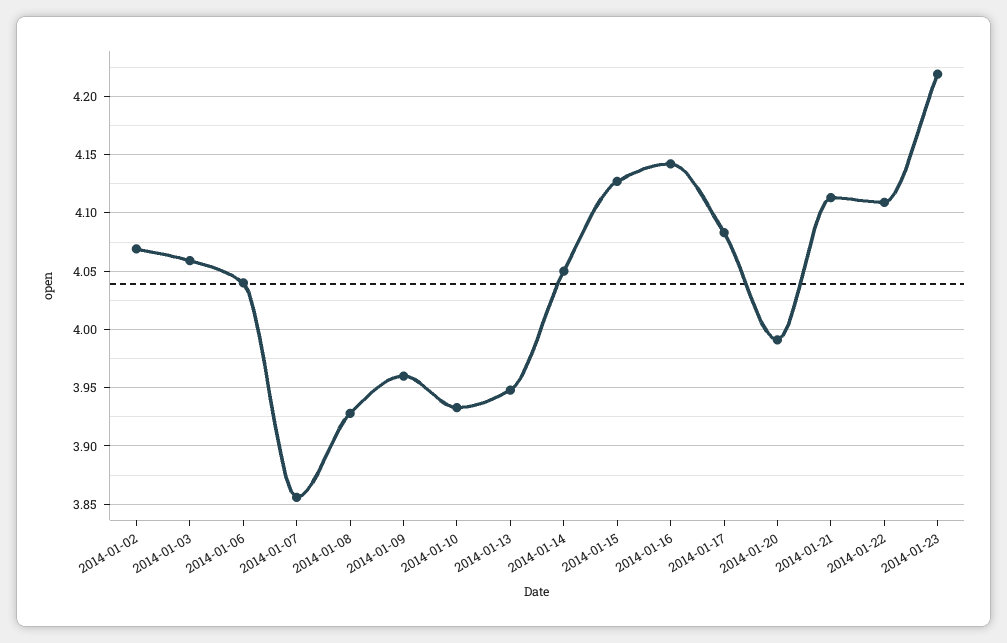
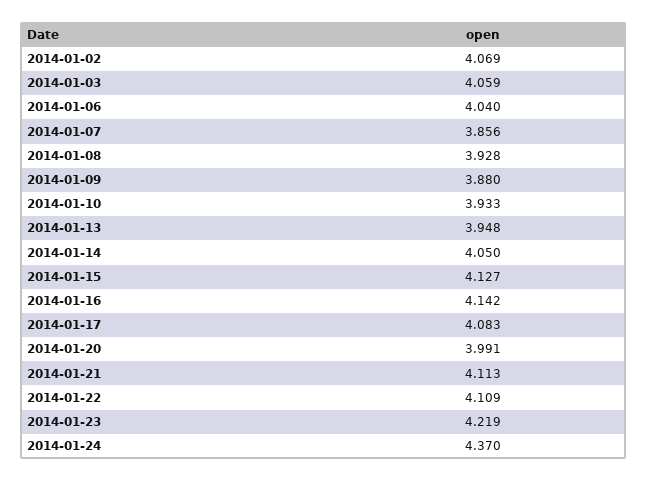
2014-01-09: 3.96 -> 3.88
2014-01-24: none -> 4.37

